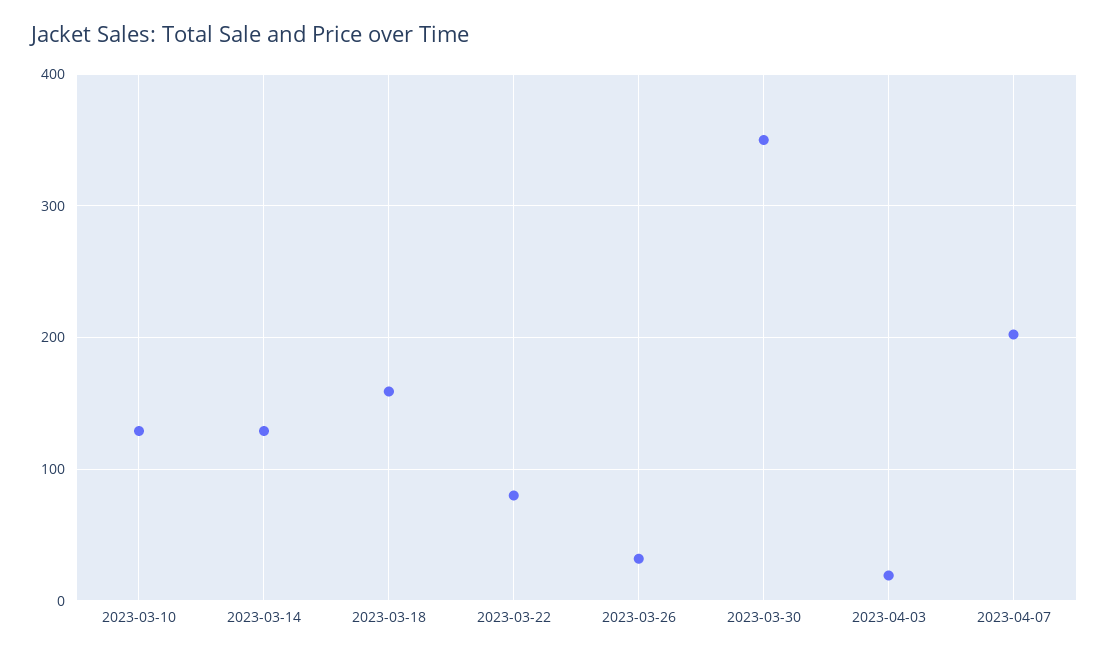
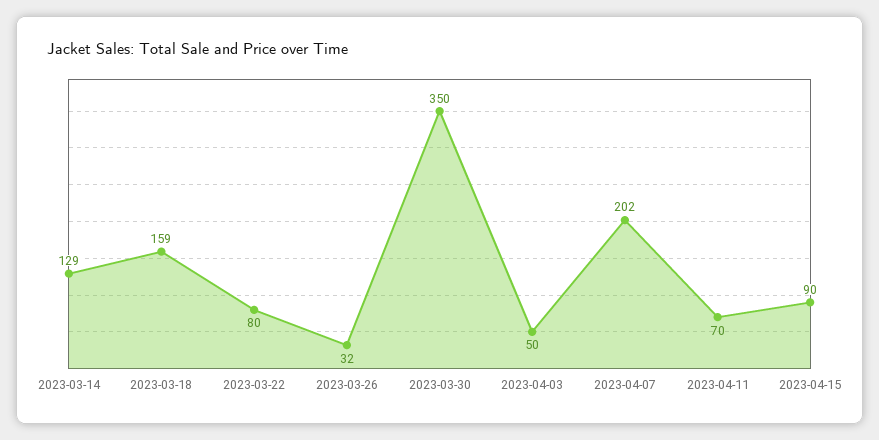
2023-03-10: 130 -> none
2023-04-03: 20 -> 50
2023-04-11: none -> 70
2023-04-15: none -> 90

